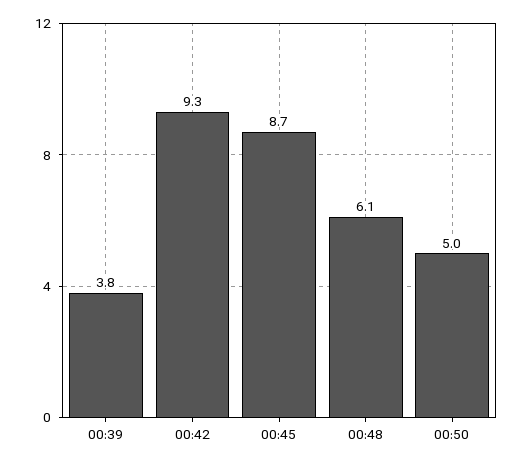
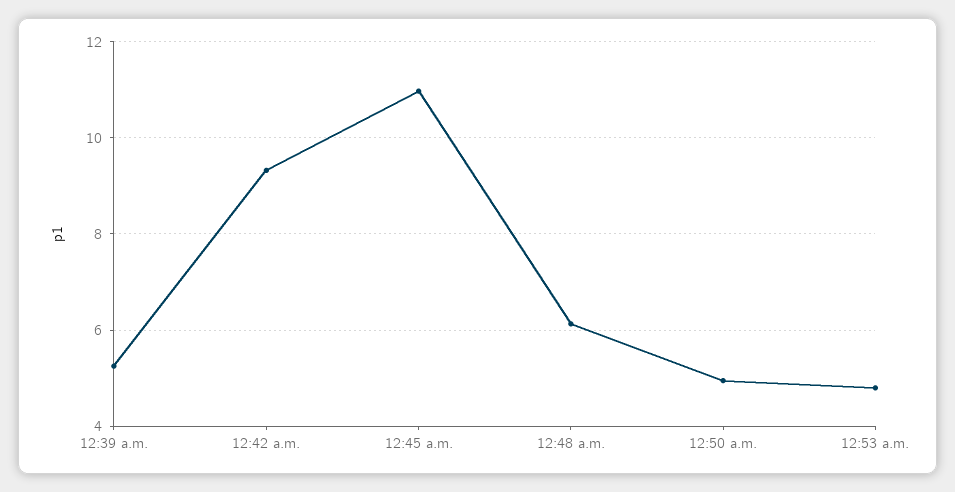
00:39: 3.8 -> 5.2
00:45: 8.7 -> 11
12:53 a.m.: none -> 4.8

